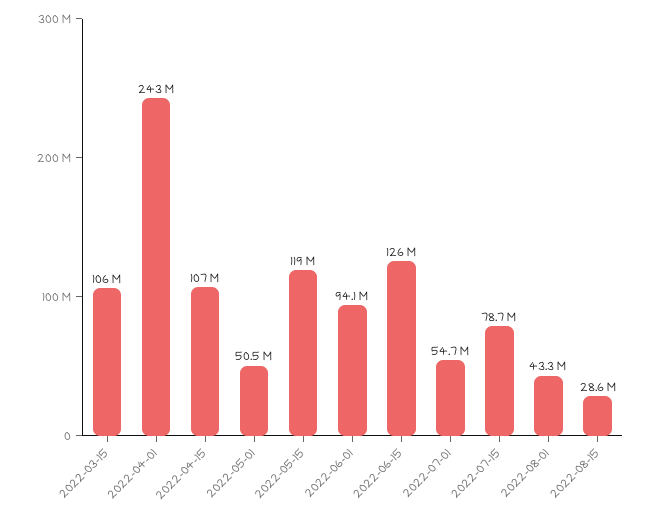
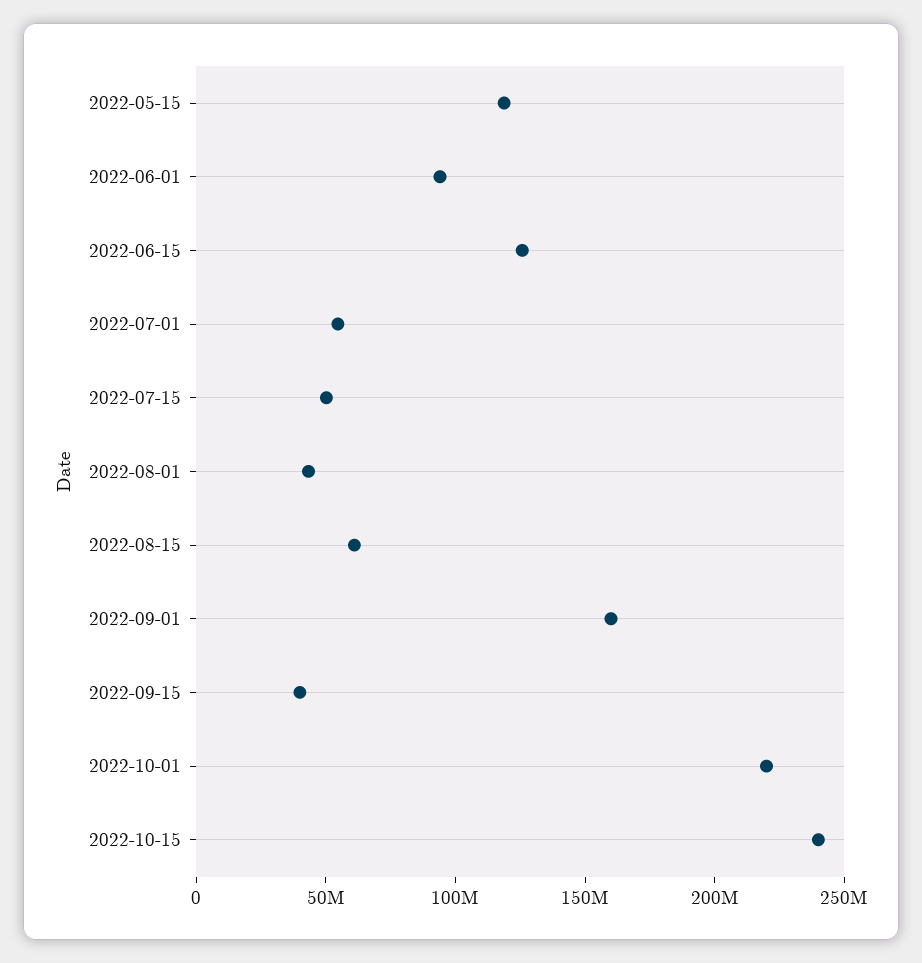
2022-03-15: 106000000 -> none
2022-04-01: 243000000 -> none
2022-04-15: 107000000 -> none
2022-05-01: 50500000 -> none
2022-07-15: 78700000 -> 50000000
2022-08-15: 28600000 -> 60000000
2022-09-01: none -> 160000000
2022-09-15: none -> 40000000
2022-10-01: none -> 220000000
2022-10-15: none -> 240000000

